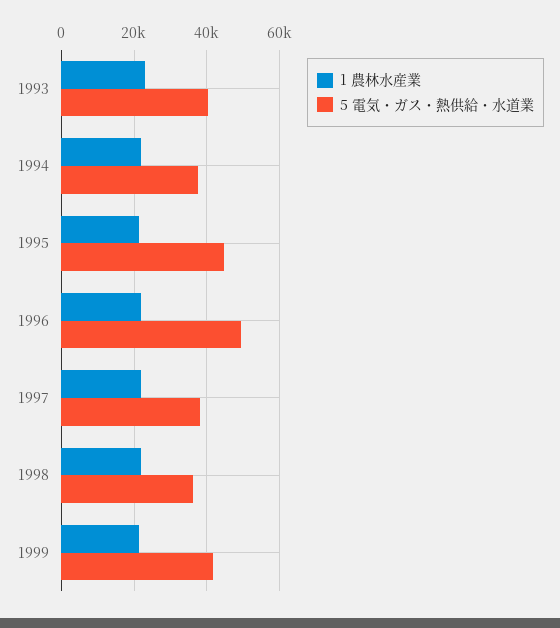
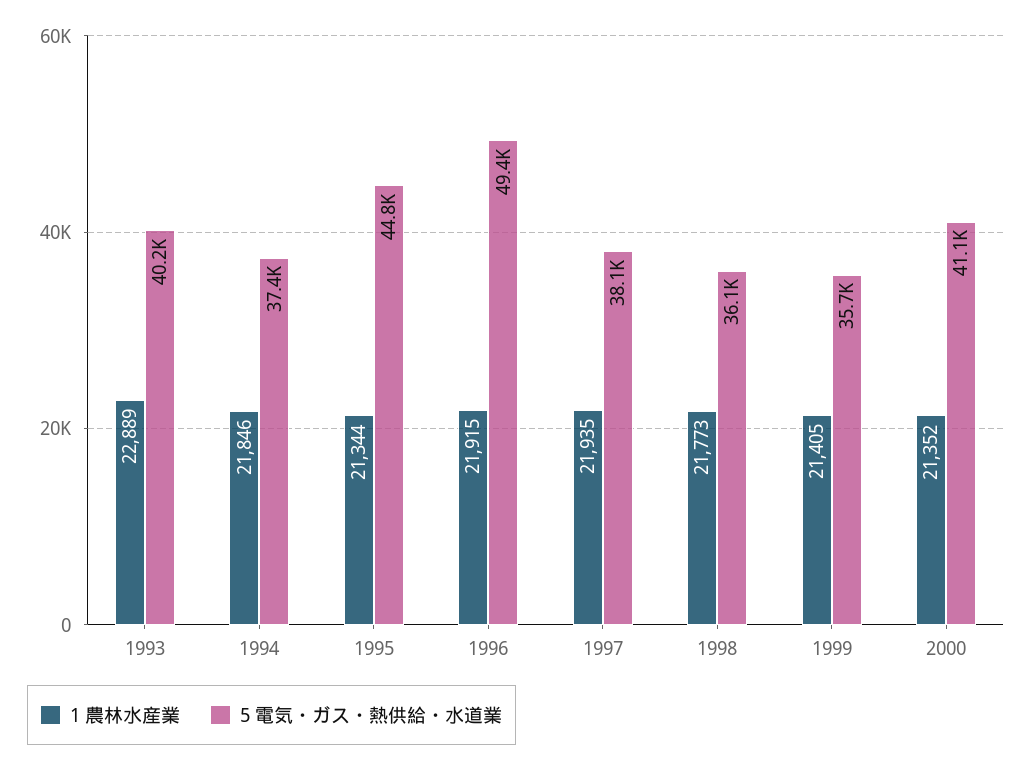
5 電気・ガス・熱供給・水道業, 1999: 42000 -> 35700
1 農林水産業, 2000: none -> 21352
5 電気・ガス・熱供給・水道業, 2000: none -> 41100

